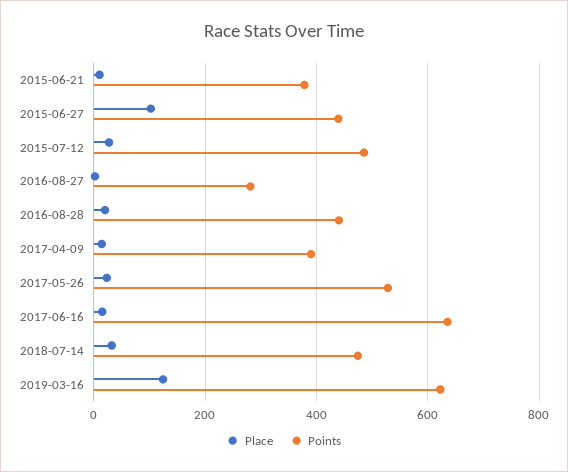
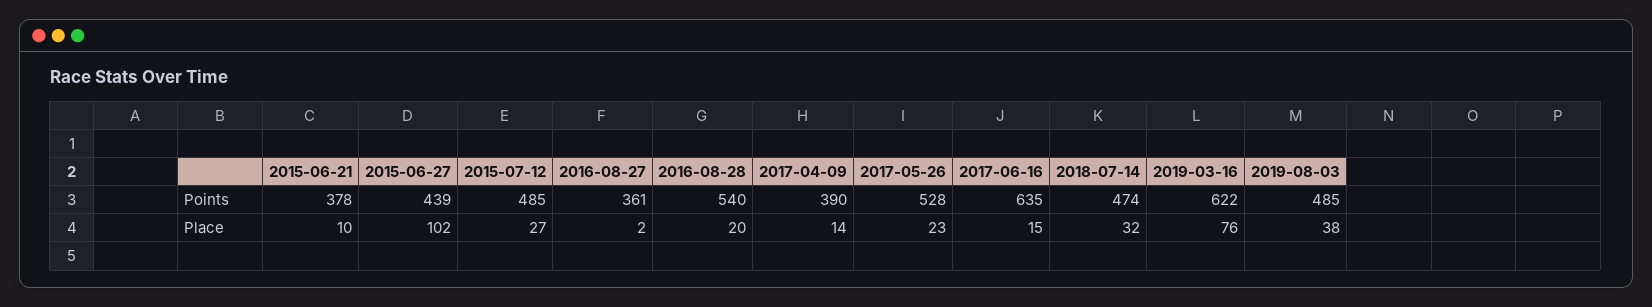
Points, 2016-08-27: 280 -> 361
Points, 2016-08-28: 440 -> 540
Place, 2019-03-16: 120 -> 76
Points, 2019-08-03: none -> 485
Place, 2019-08-03: none -> 38

